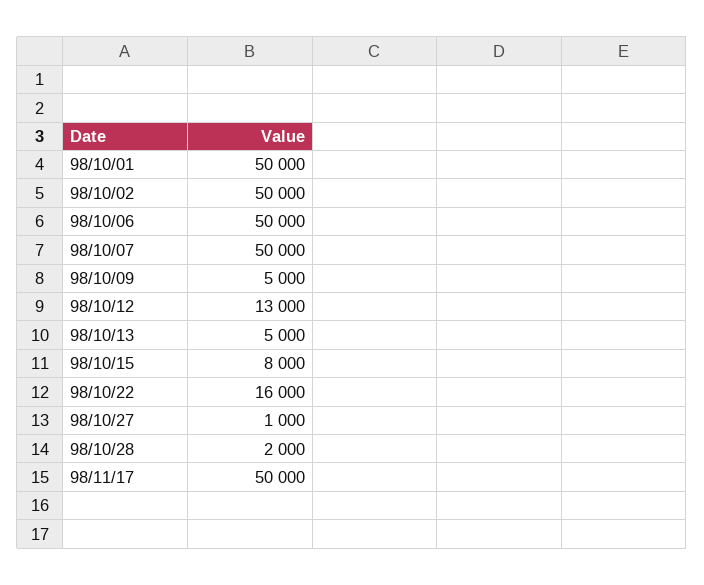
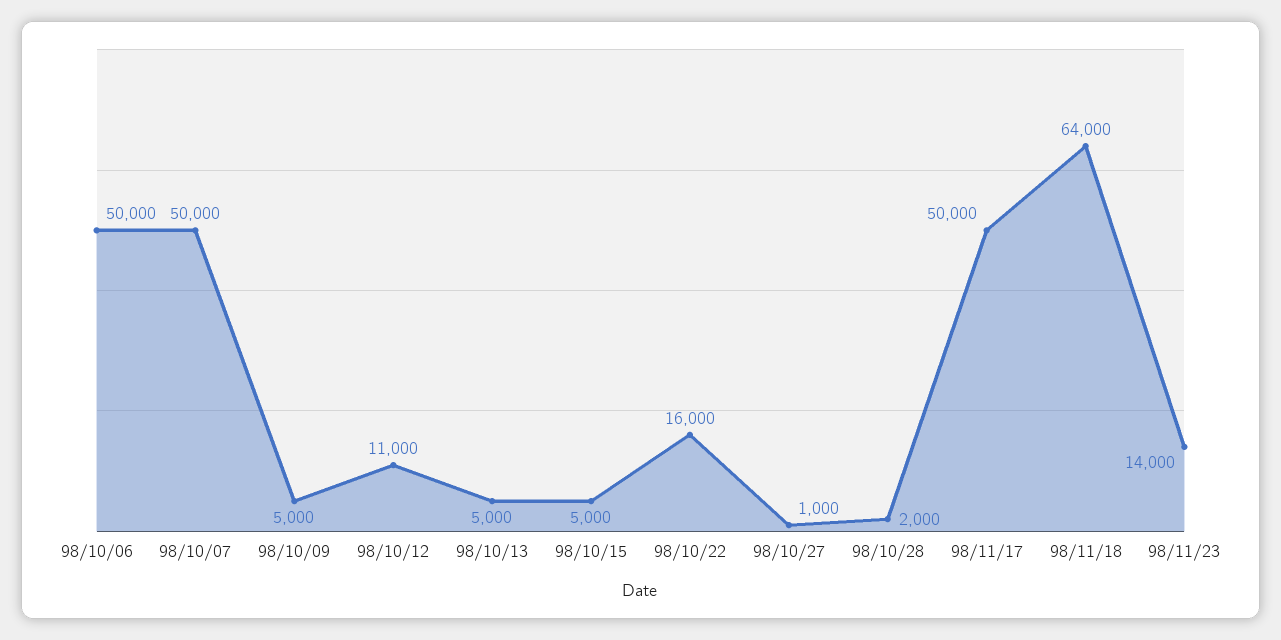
98/10/01: 50000 -> none
98/10/02: 50000 -> none
98/10/12: 13000 -> 11000
98/10/15: 8000 -> 5000
98/11/18: none -> 64000
98/11/23: none -> 14000

